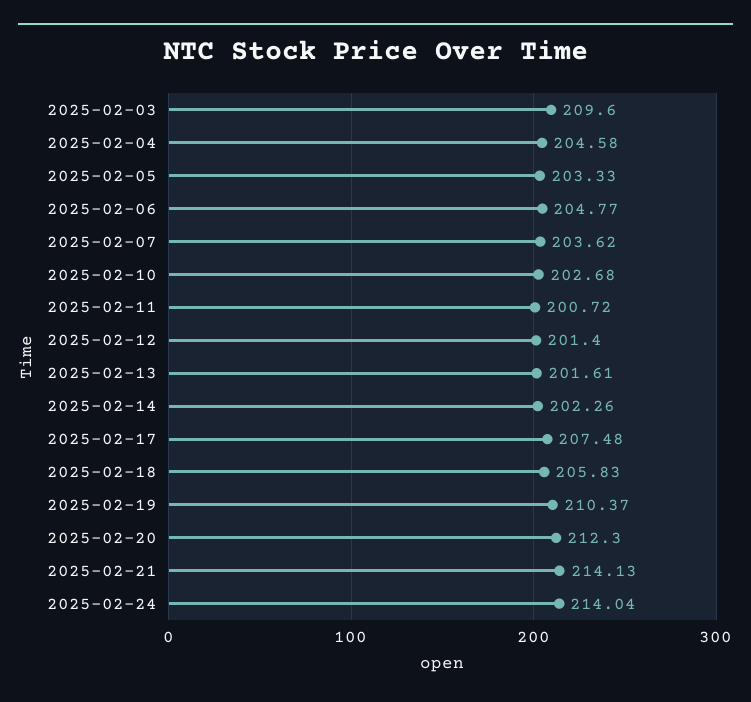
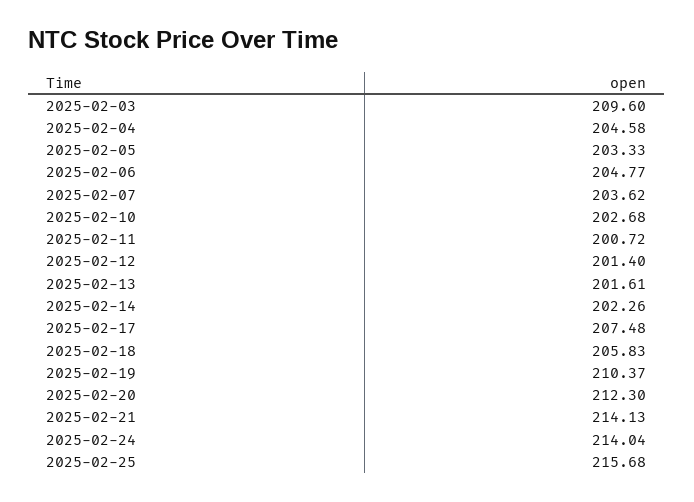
2025-02-25: none -> 215.68

